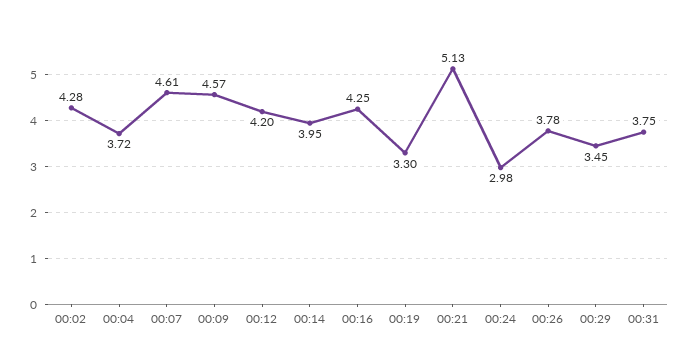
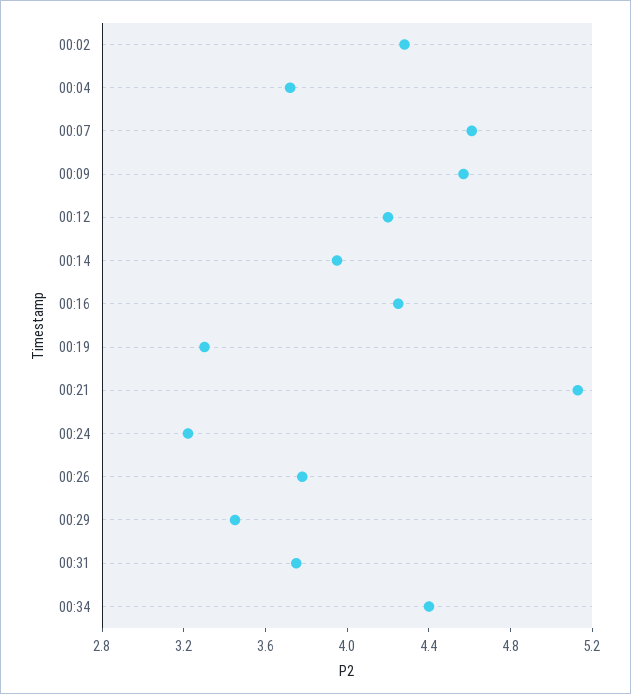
00:24: 2.98 -> 3.2
00:34: none -> 4.4

